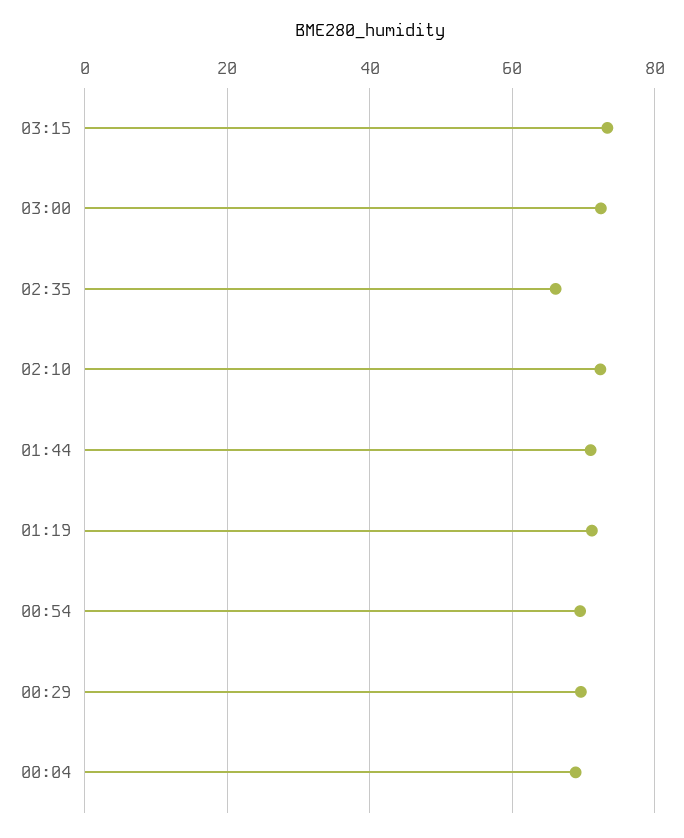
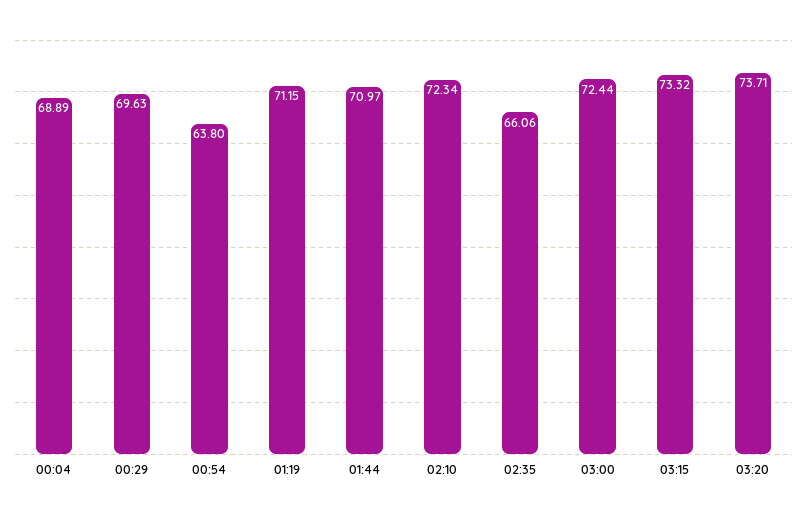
00:54: 70 -> 63.8
03:20: none -> 73.71

